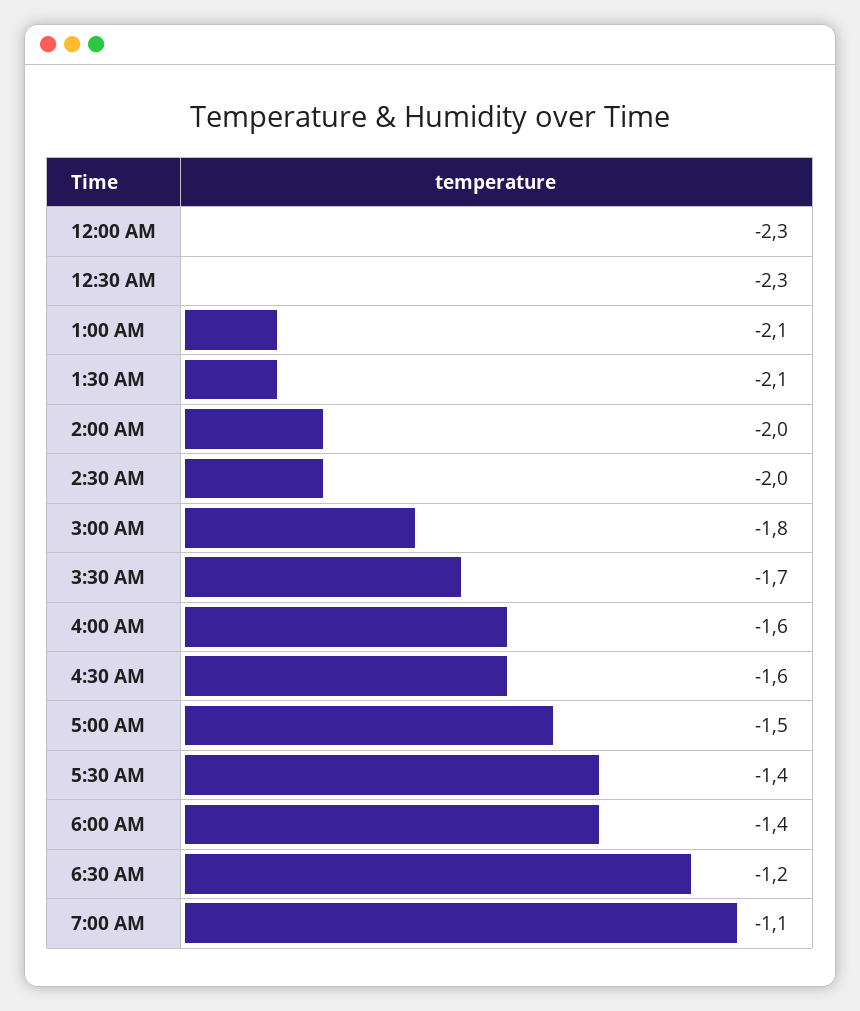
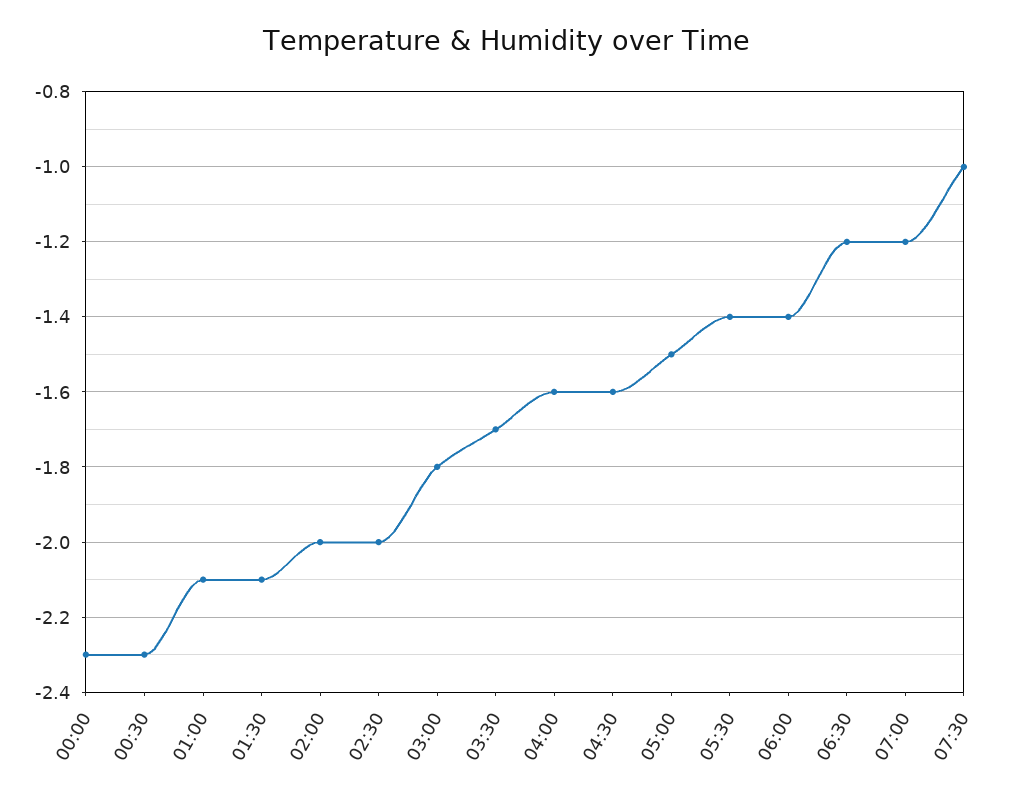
7:00 AM: -1.1 -> -1.2
07:30: none -> -1

